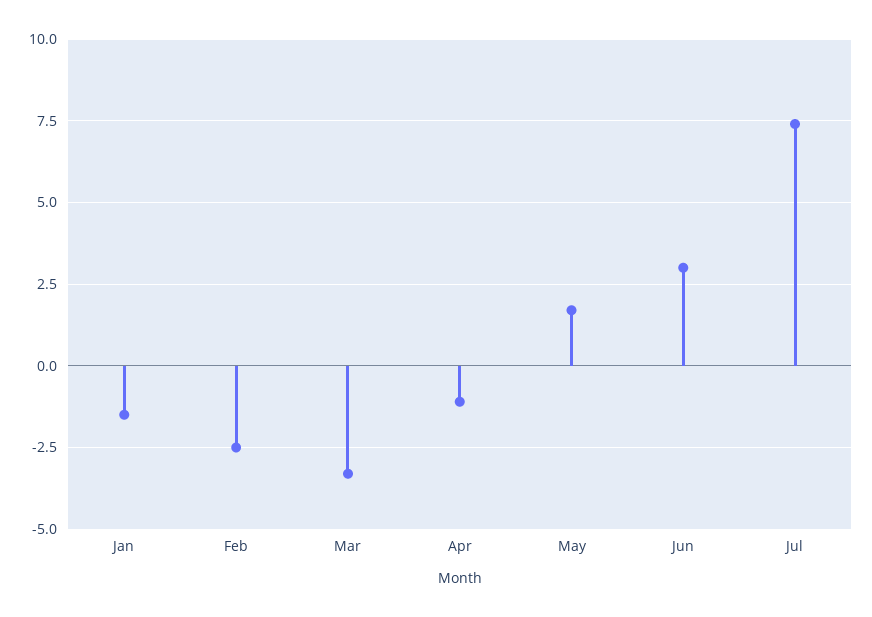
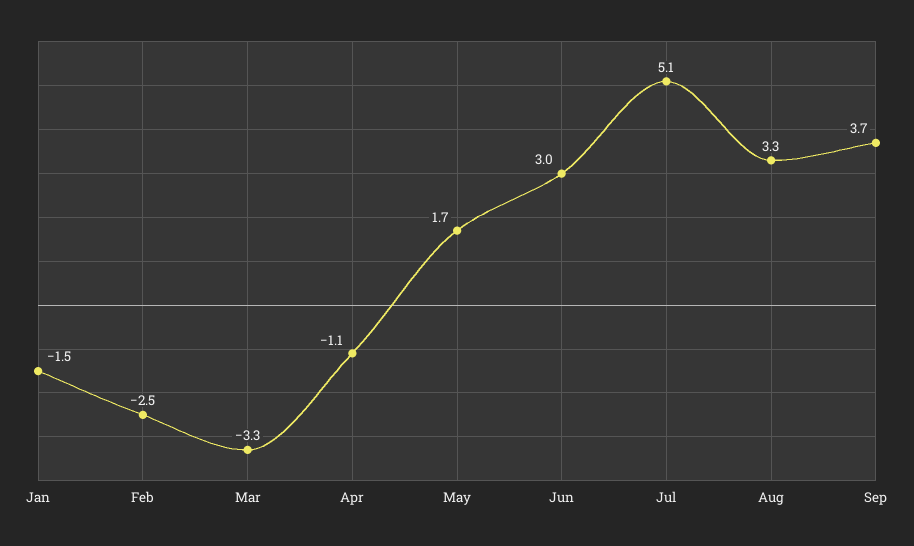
Jul: 7.5 -> 5.1
Aug: none -> 3.3
Sep: none -> 3.7

